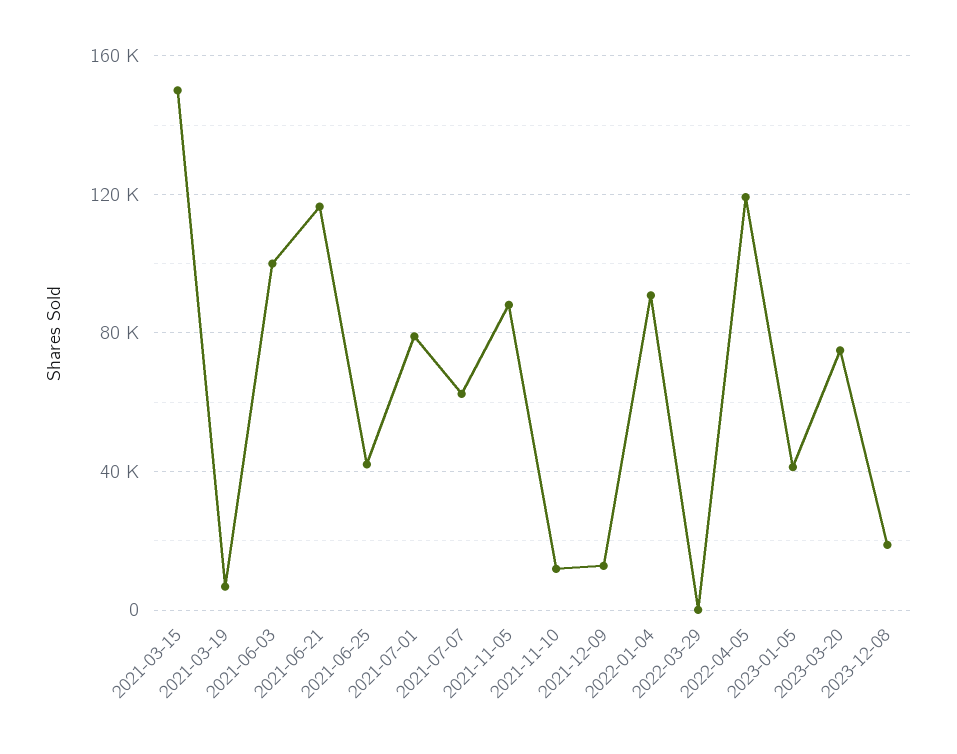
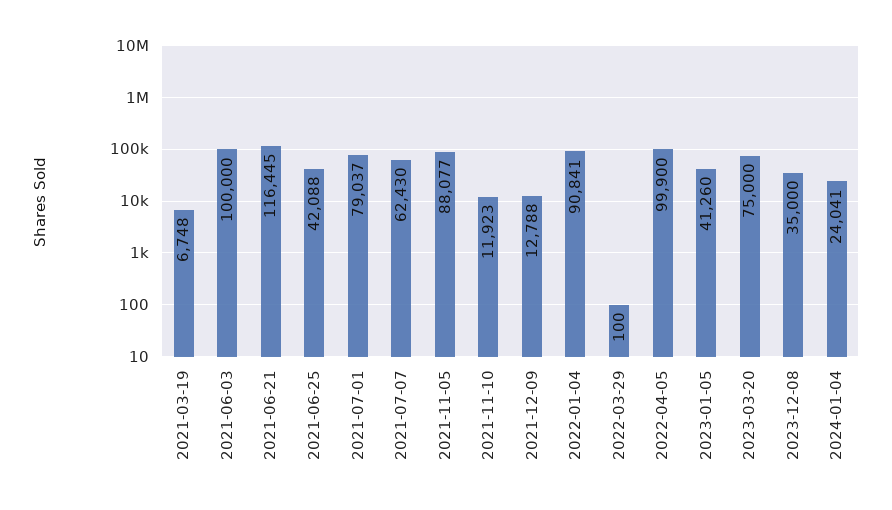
2021-03-15: 150000 -> none
2022-04-05: 120000 -> 99900
2023-12-08: 20000 -> 35000
2024-01-04: none -> 24041

